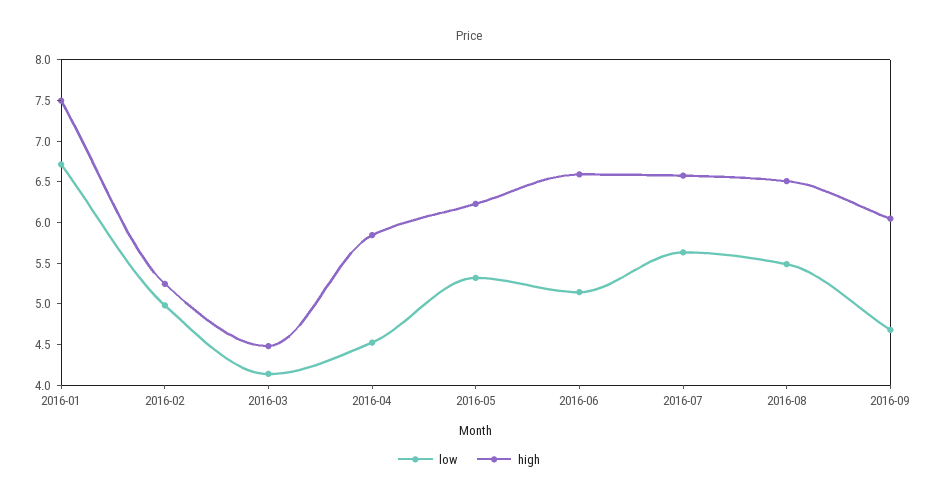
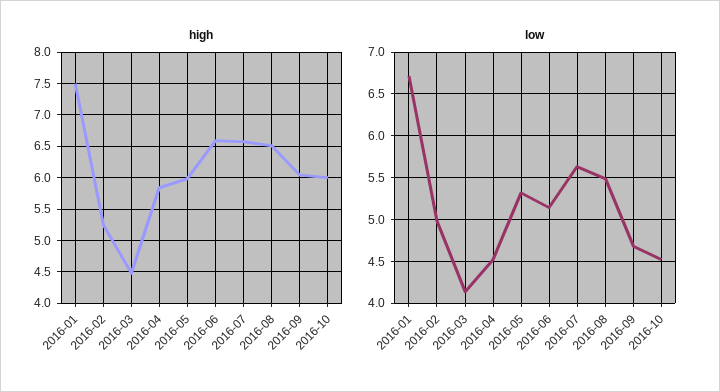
high, 2016-05: 6.2 -> 6
high, 2016-10: none -> 6
low, 2016-10: none -> 4.5

